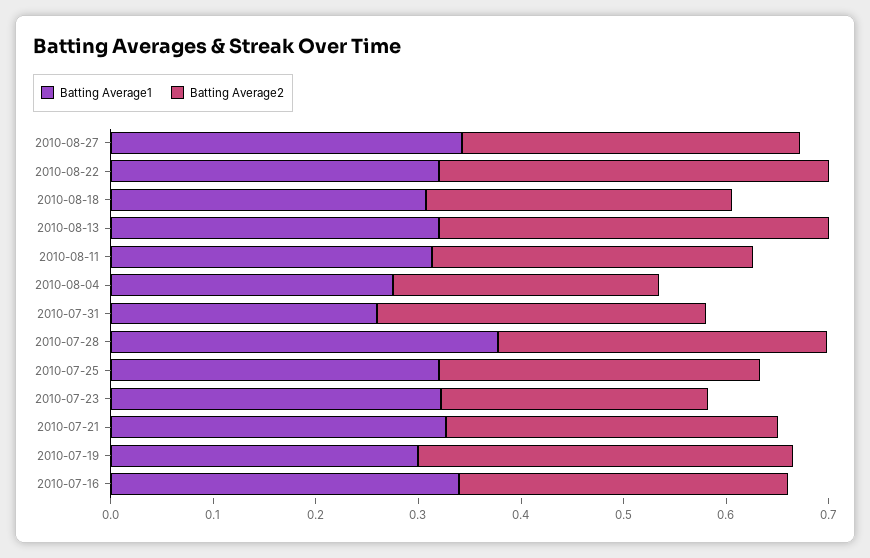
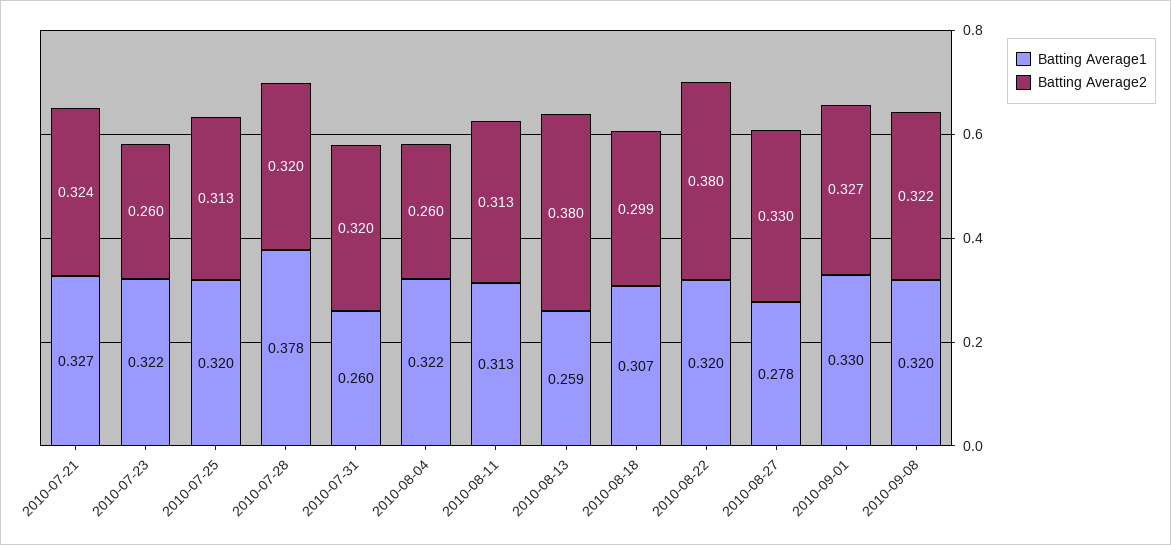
Batting Average1, 2010-08-27: 0.34 -> 0.278
Batting Average1, 2010-08-13: 0.32 -> 0.259
Batting Average1, 2010-08-04: 0.28 -> 0.322
Batting Average1, 2010-07-19: 0.3 -> none
Batting Average2, 2010-07-19: 0.36 -> none
Batting Average1, 2010-07-16: 0.34 -> none
Batting Average2, 2010-07-16: 0.32 -> none
Batting Average1, 2010-09-01: none -> 0.33
Batting Average2, 2010-09-01: none -> 0.327
Batting Average1, 2010-09-08: none -> 0.32
Batting Average2, 2010-09-08: none -> 0.322

